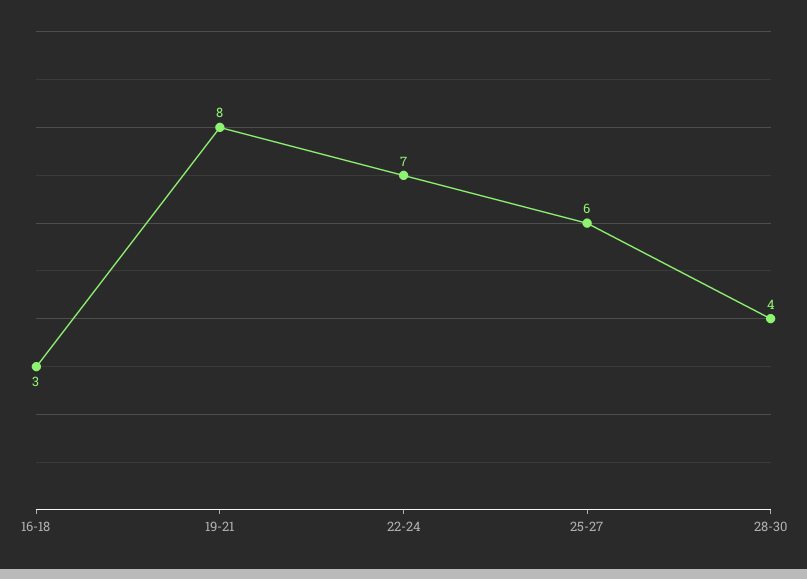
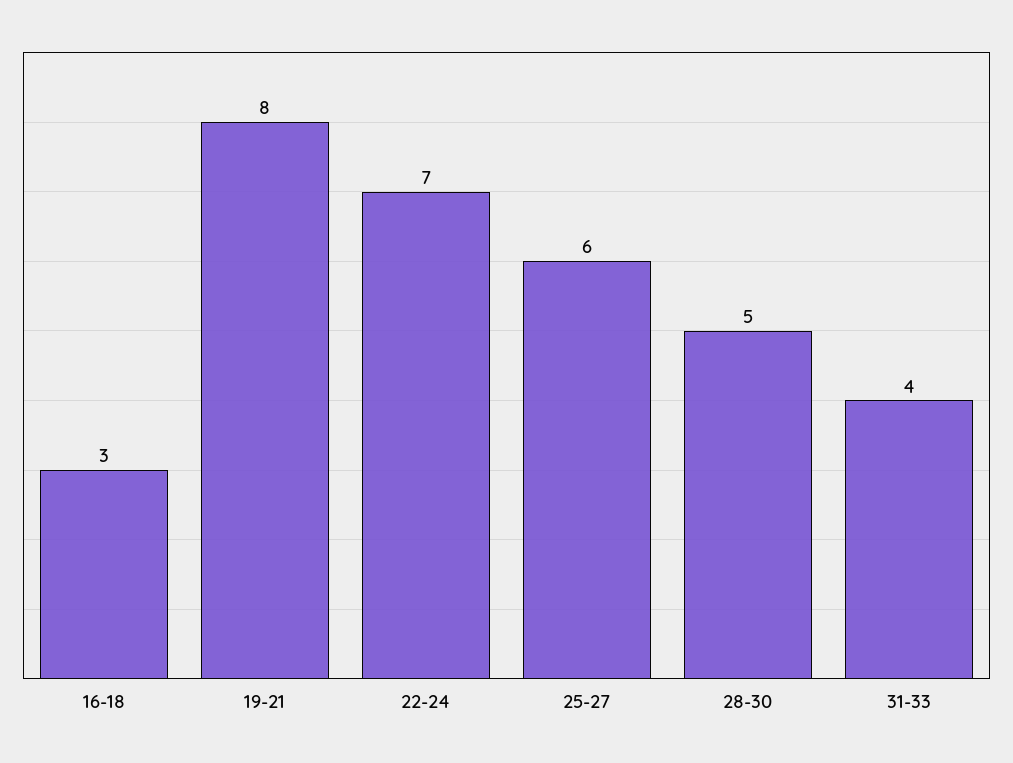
28-30: 4 -> 5
31-33: none -> 4

